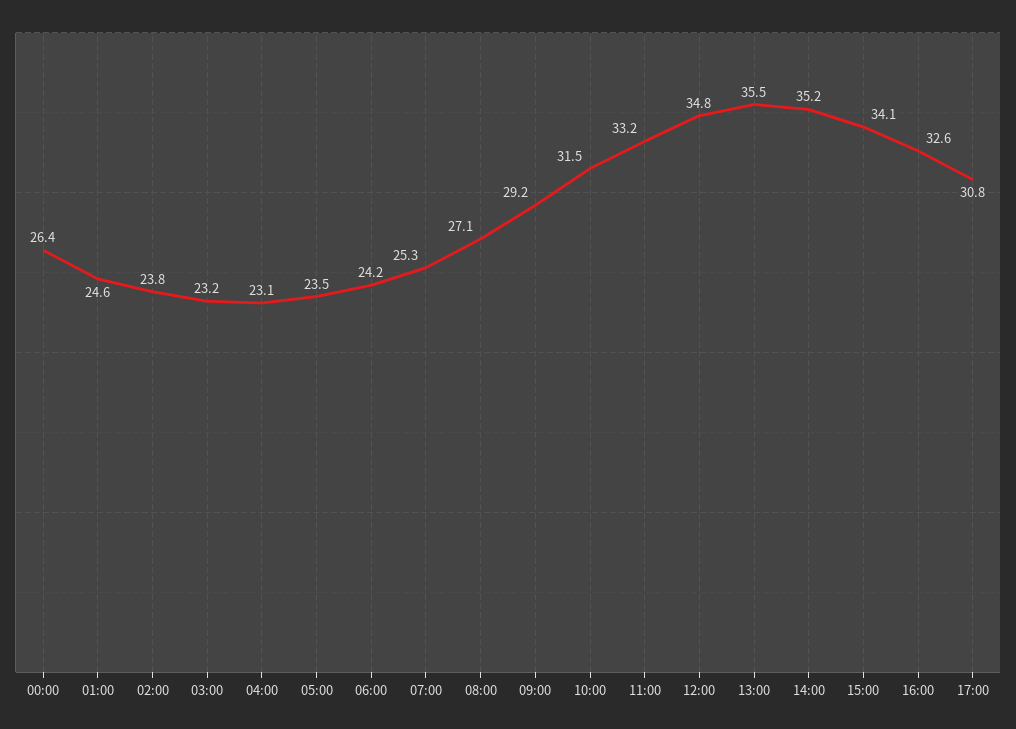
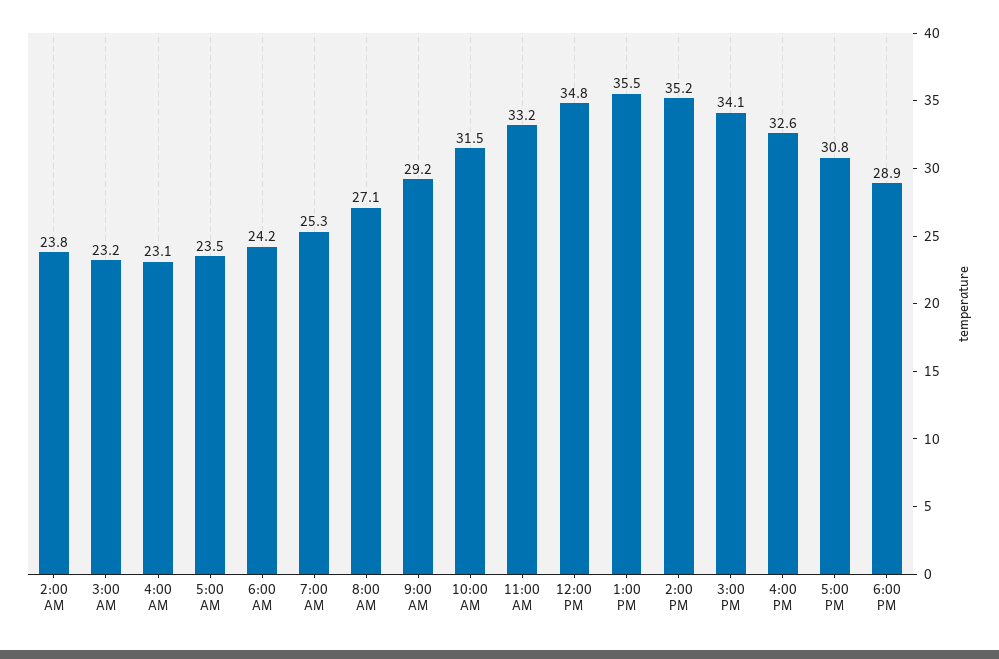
00:00: 26.4 -> none
01:00: 24.6 -> none
6:00 PM: none -> 28.9

